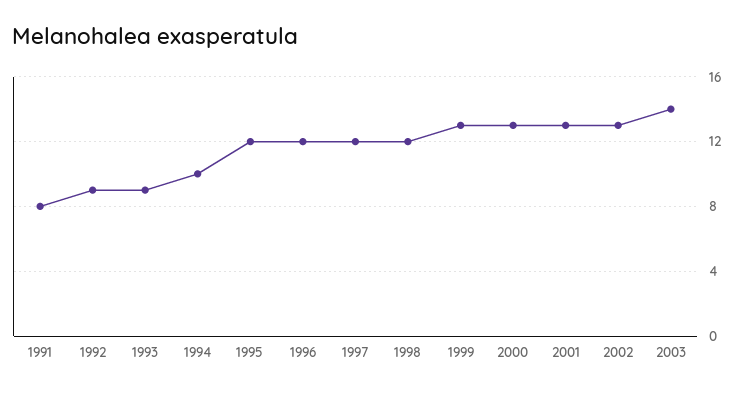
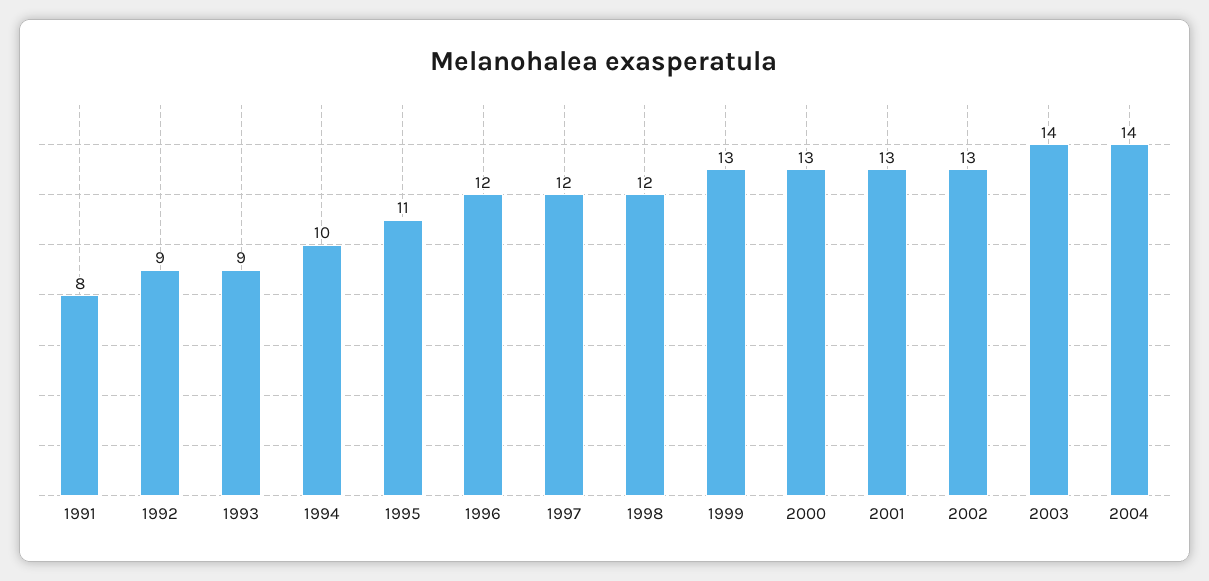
1995: 12 -> 11
2004: none -> 14

